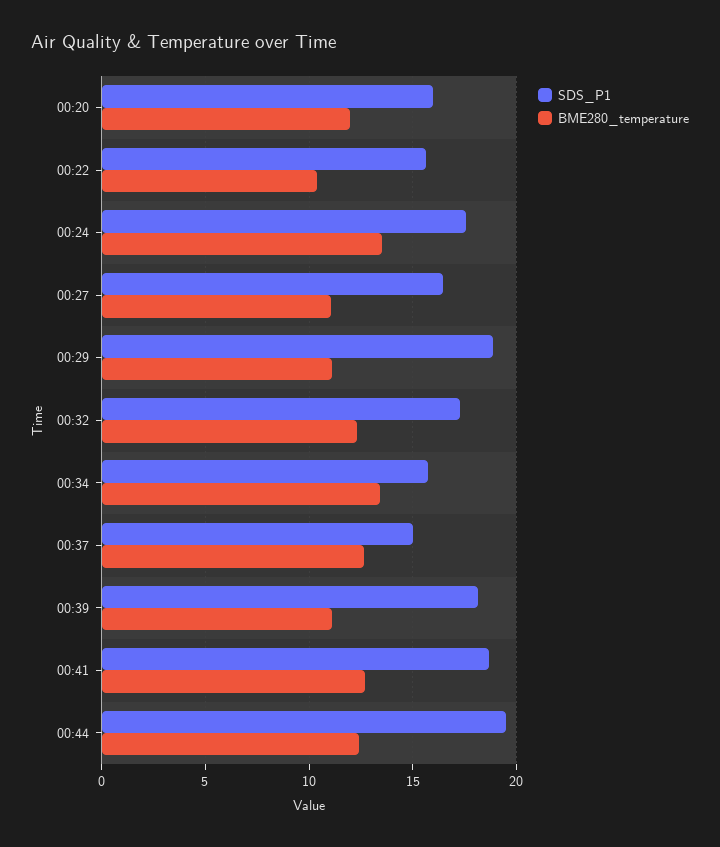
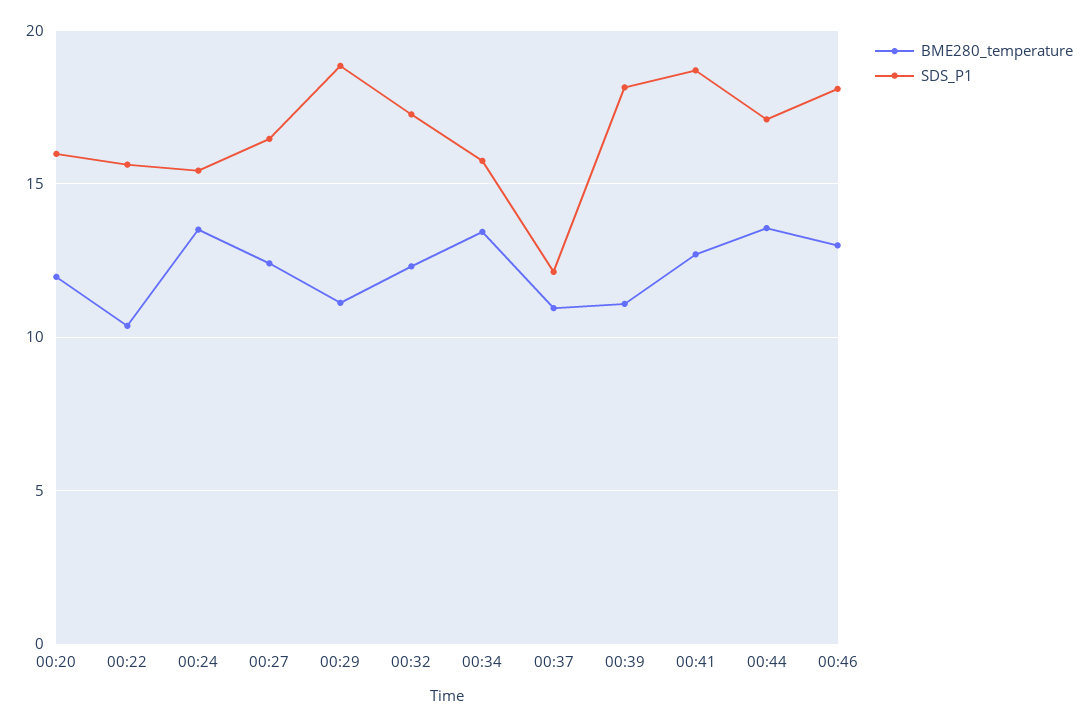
SDS_P1, 00:24: 17.5 -> 15.5
BME280_temperature, 00:27: 11 -> 12.5
SDS_P1, 00:37: 15 -> 12
BME280_temperature, 00:37: 12.5 -> 11
SDS_P1, 00:44: 19.5 -> 17
BME280_temperature, 00:44: 12.5 -> 13.5
BME280_temperature, 00:46: none -> 13
SDS_P1, 00:46: none -> 18

